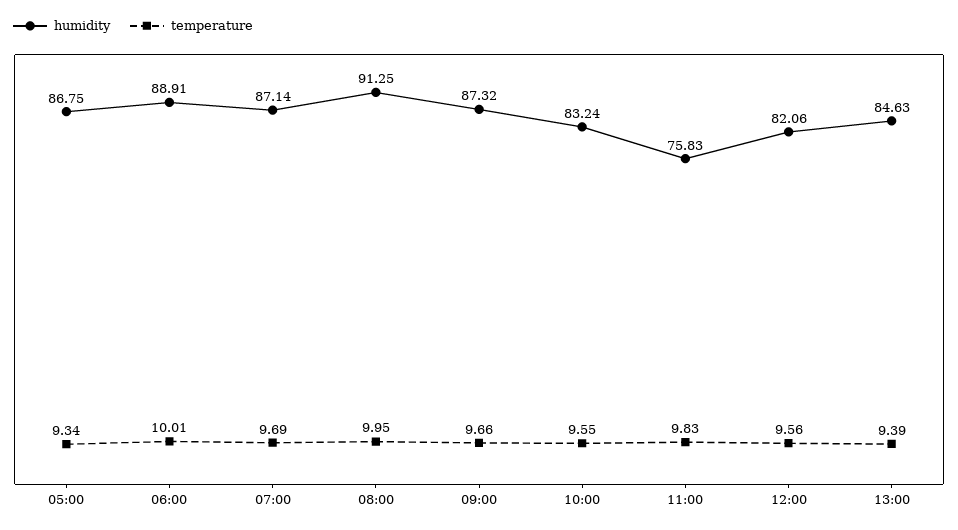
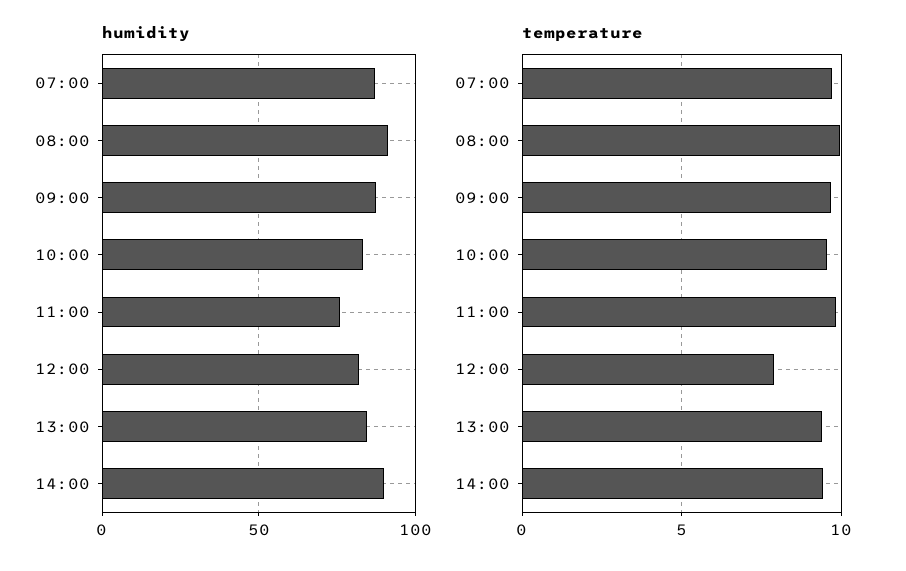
humidity, 05:00: 86.75 -> none
temperature, 05:00: 9.34 -> none
humidity, 06:00: 88.91 -> none
temperature, 06:00: 10.01 -> none
temperature, 12:00: 9.56 -> 8
humidity, 14:00: none -> 90
temperature, 14:00: none -> 9.5

